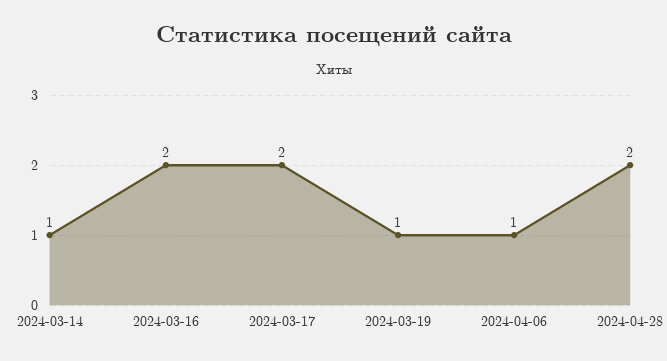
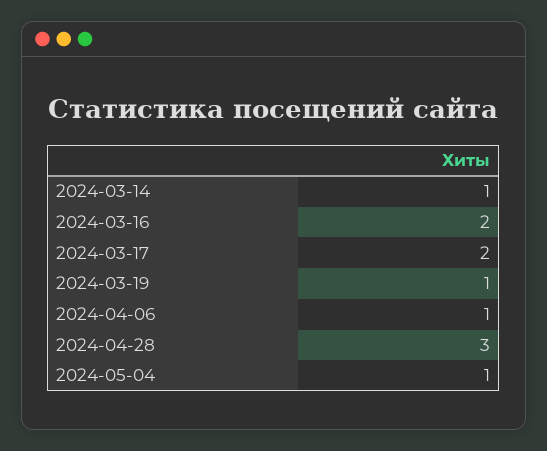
2024-04-28: 2 -> 3
2024-05-04: none -> 1

